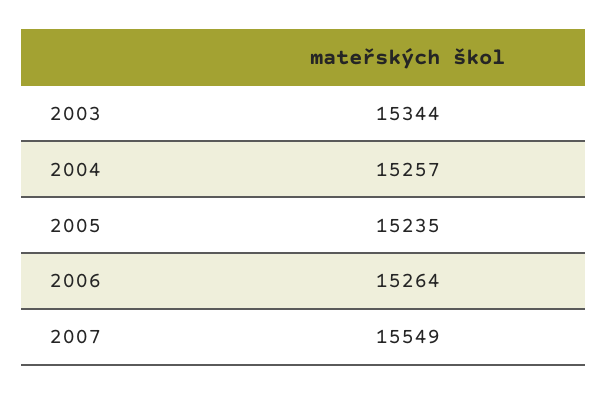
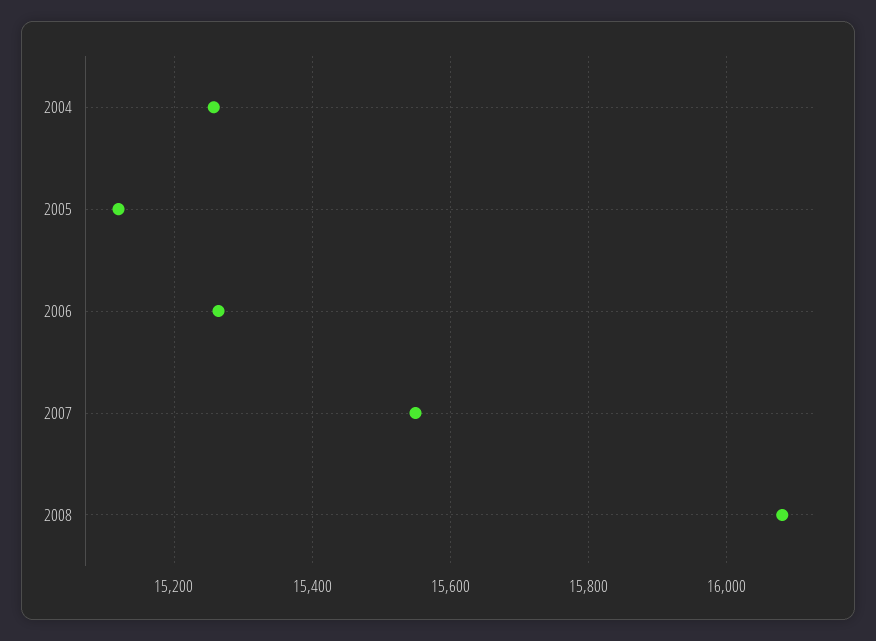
2003: 15344 -> none
2005: 15235 -> 15120
2008: none -> 16080

